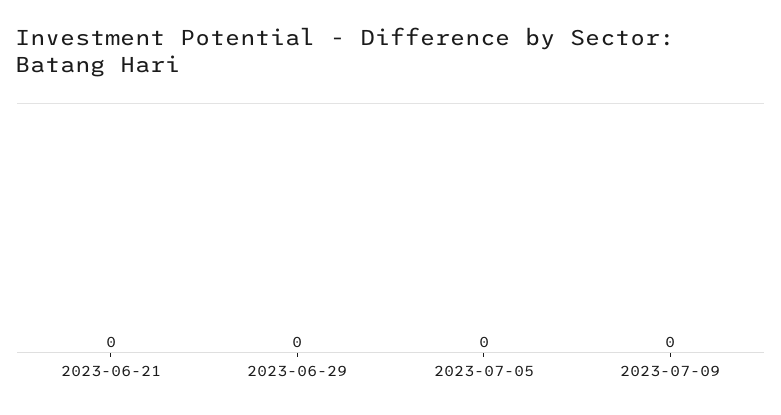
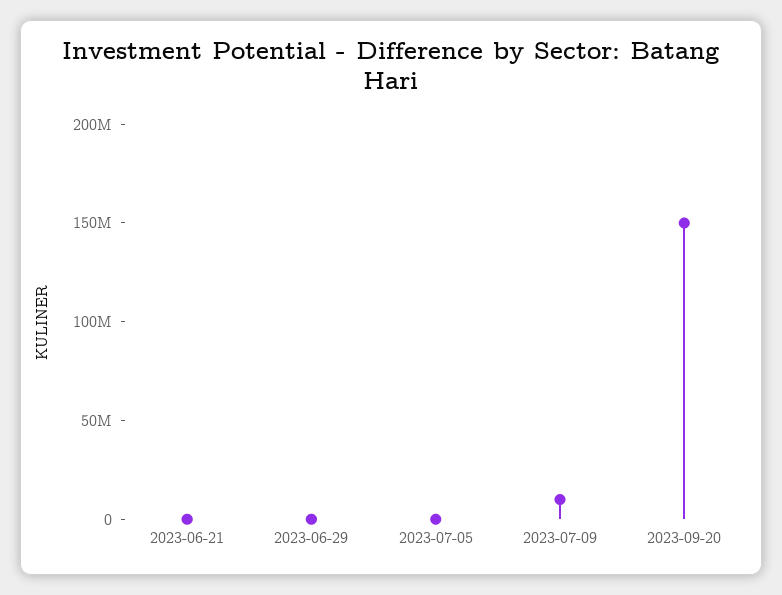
2023-07-09: 0 -> 10000000
2023-09-20: none -> 150000000

